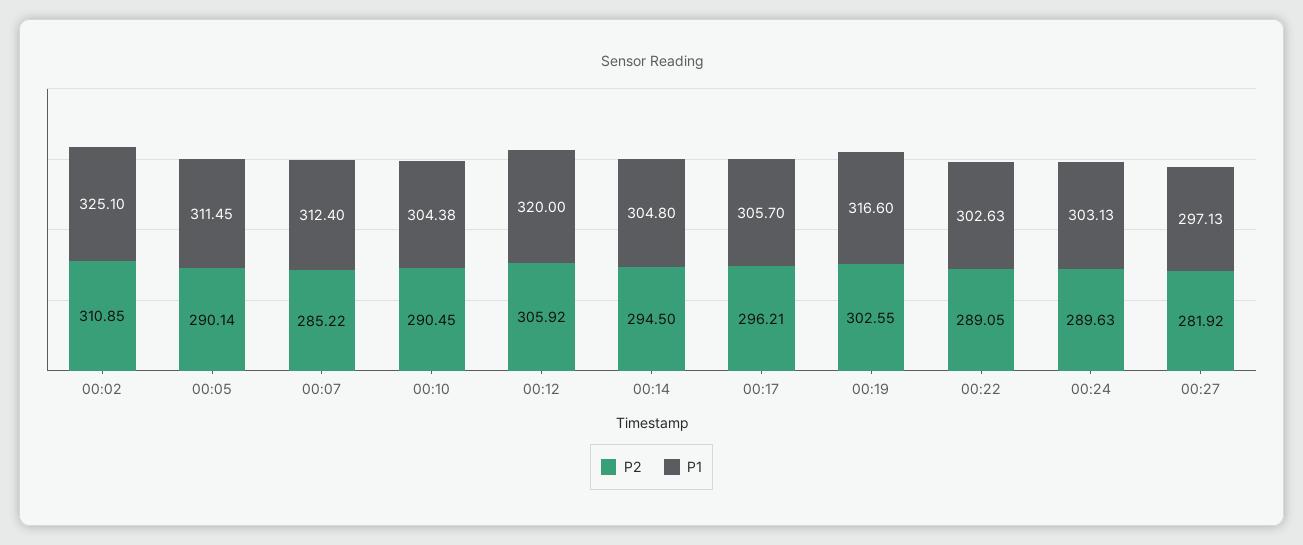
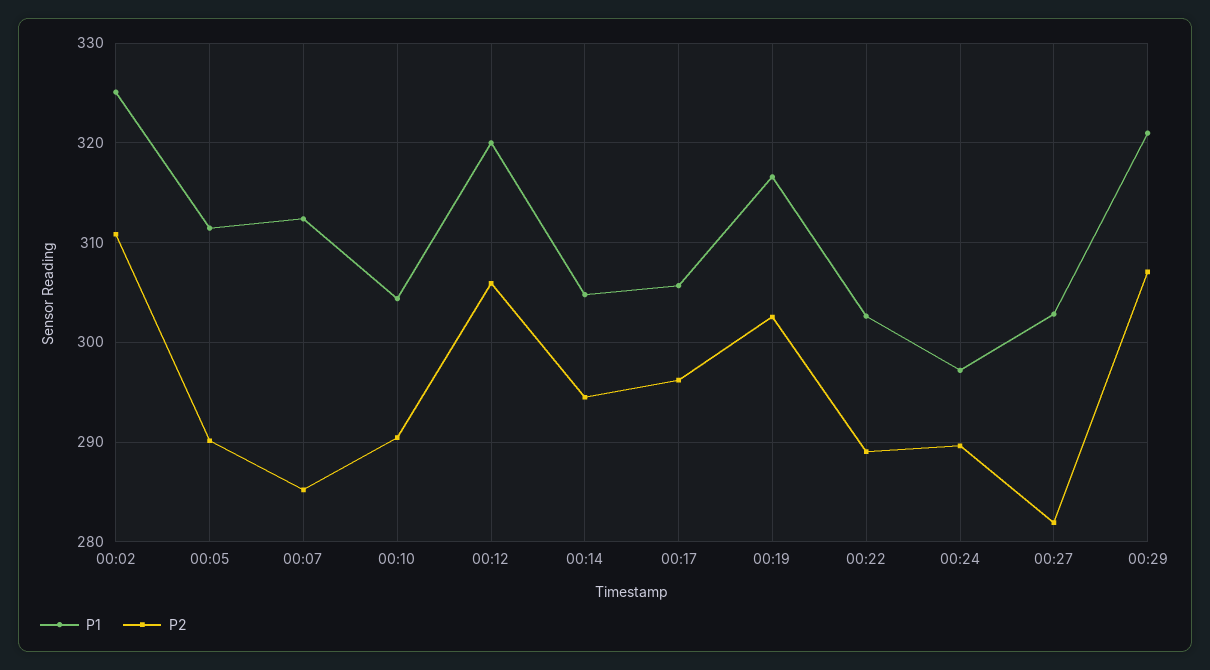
P1, 00:24: 303.13 -> 297
P1, 00:27: 297.13 -> 303
P1, 00:29: none -> 321
P2, 00:29: none -> 307

